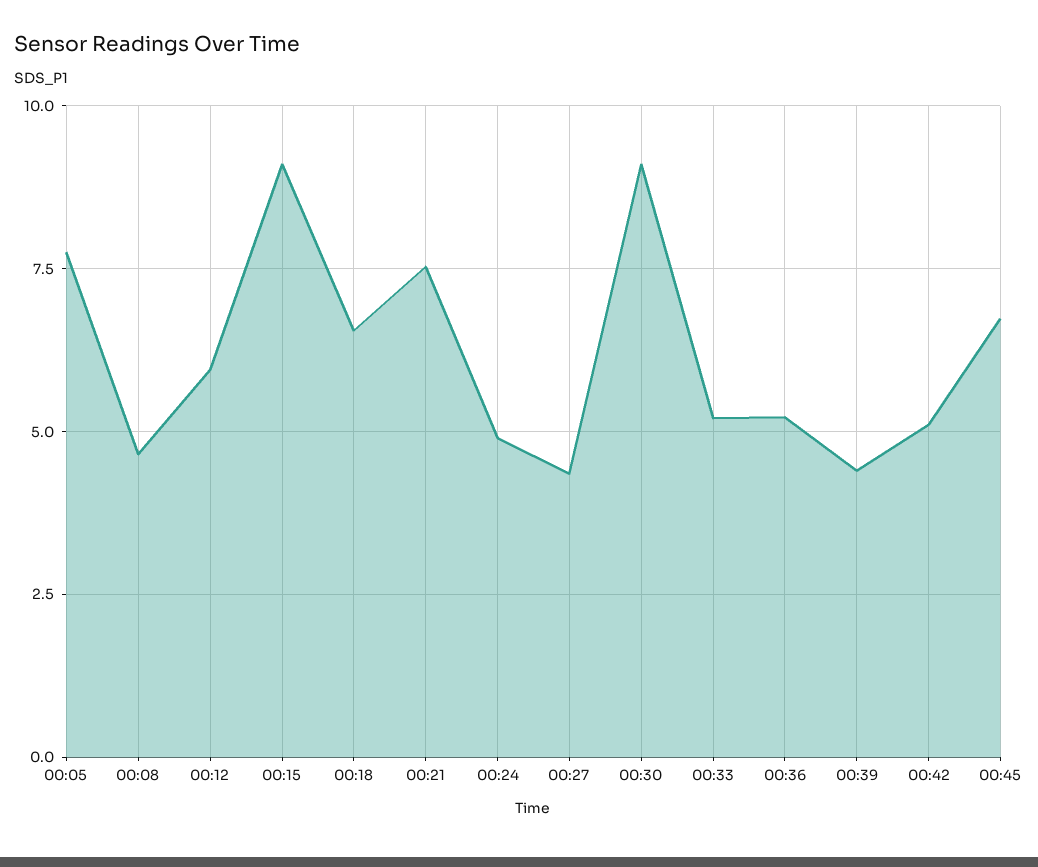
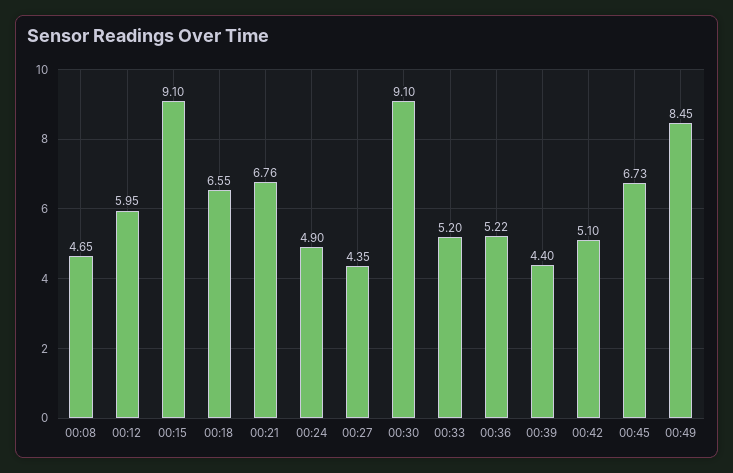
00:05: 7.75 -> none
00:21: 7.5 -> 6.76
00:49: none -> 8.45

